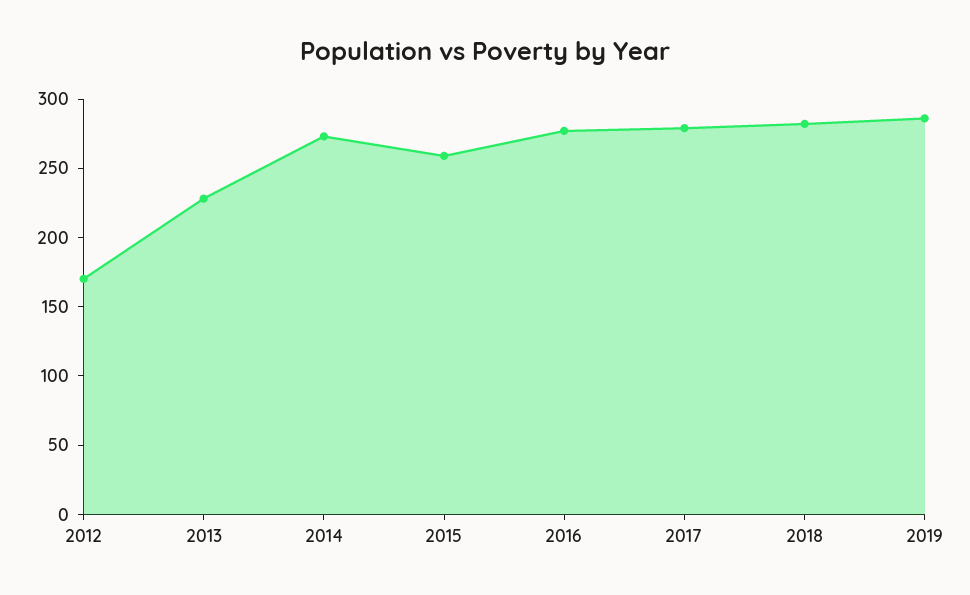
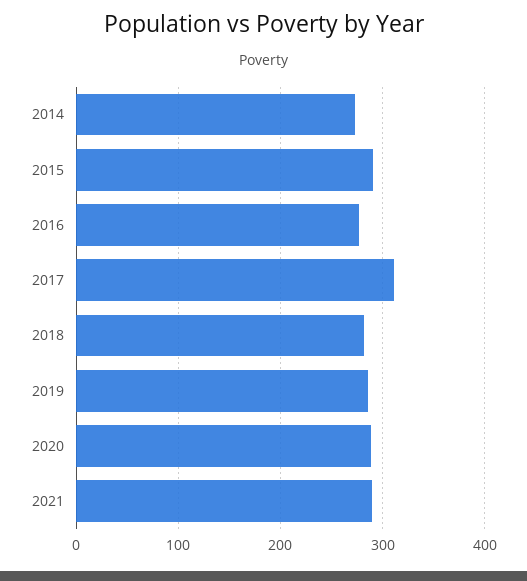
2012: 170 -> none
2013: 230 -> none
2015: 260 -> 290
2017: 280 -> 310
2020: none -> 290
2021: none -> 290

